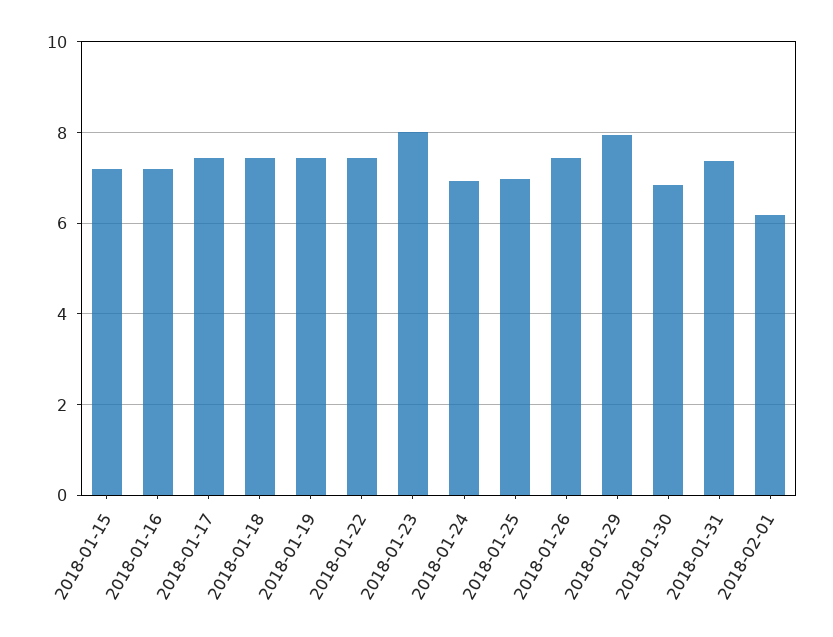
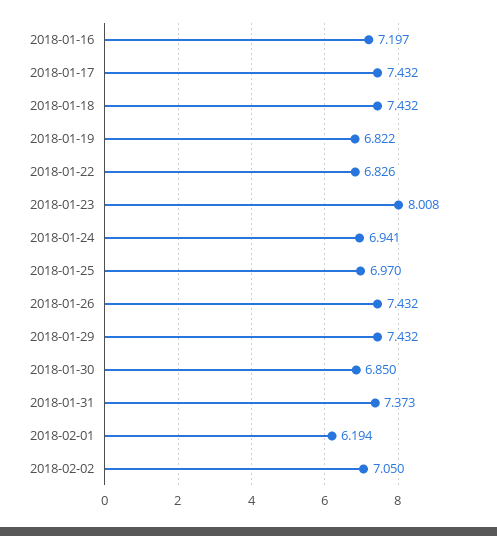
2018-01-15: 7.2 -> none
2018-01-19: 7.4 -> 6.822
2018-01-22: 7.4 -> 6.826
2018-01-29: 8 -> 7.432
2018-02-02: none -> 7.05

